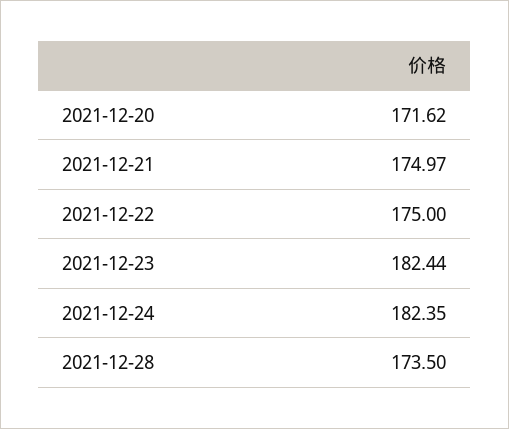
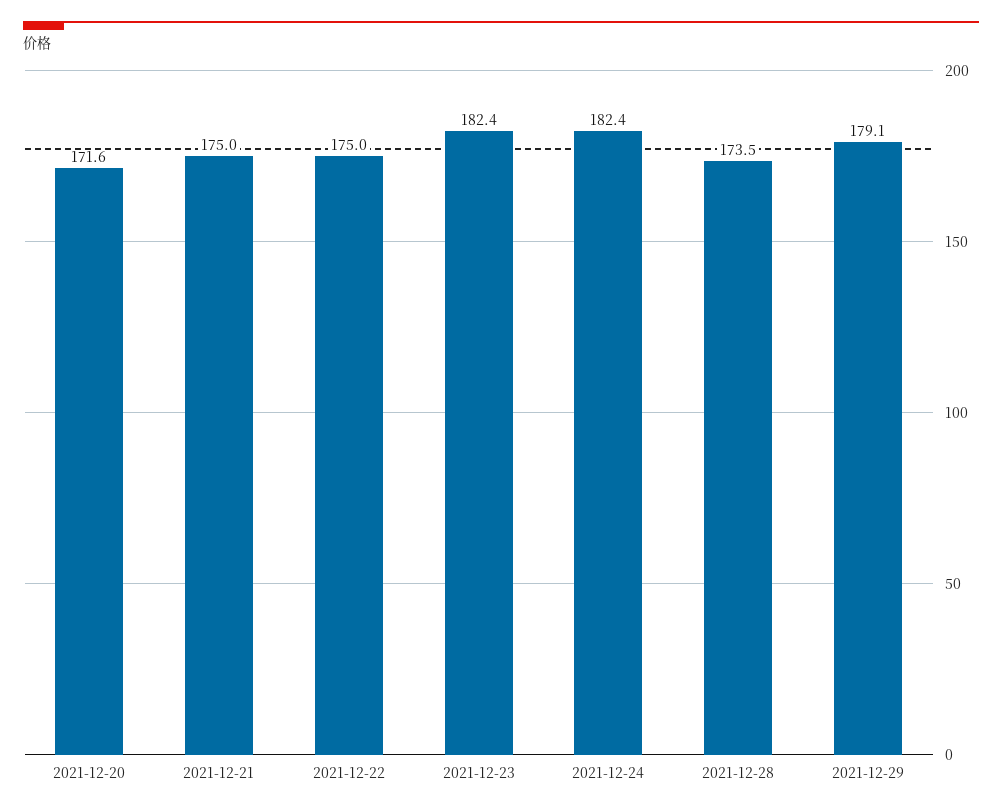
2021-12-29: none -> 179.1

